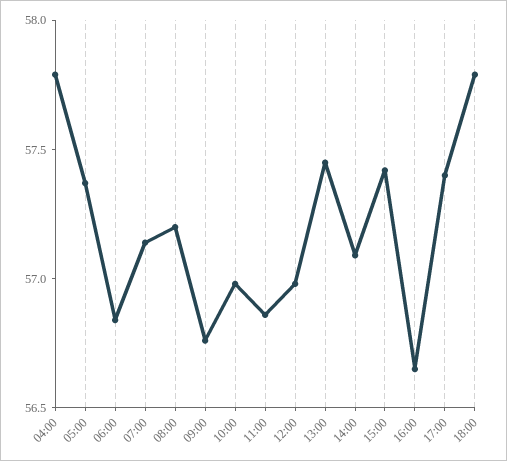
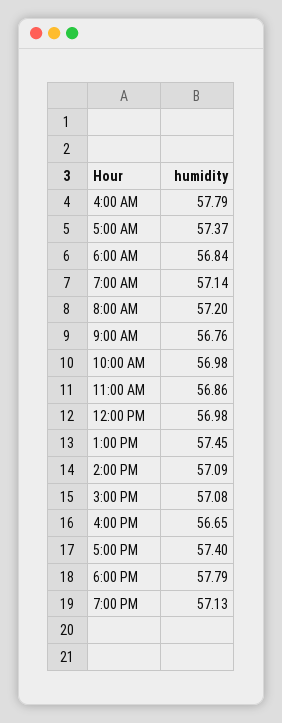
15:00: 57.4 -> 57.08
7:00 PM: none -> 57.13

